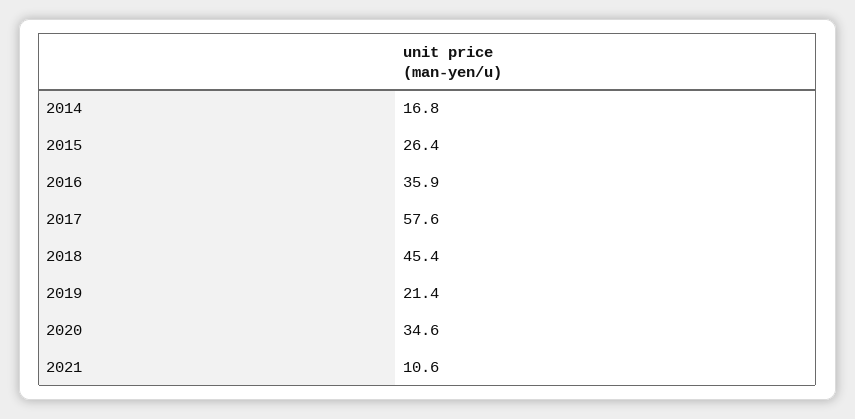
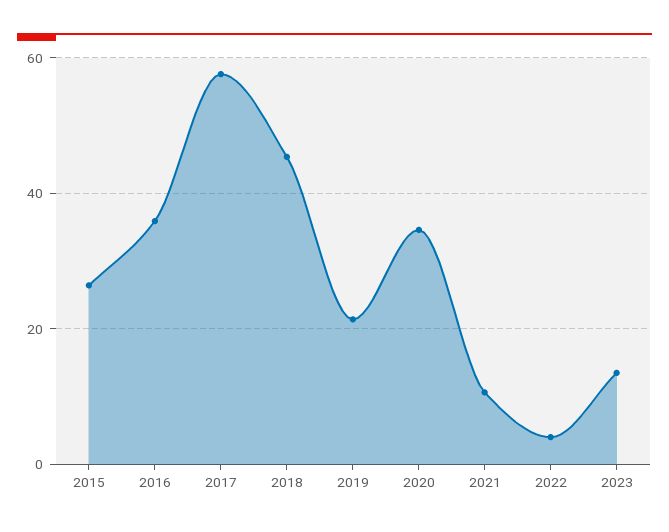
2014: 16.8 -> none
2022: none -> 4
2023: none -> 14

